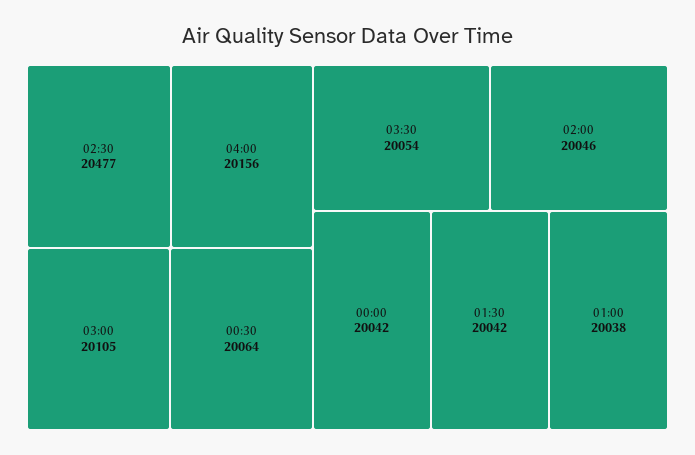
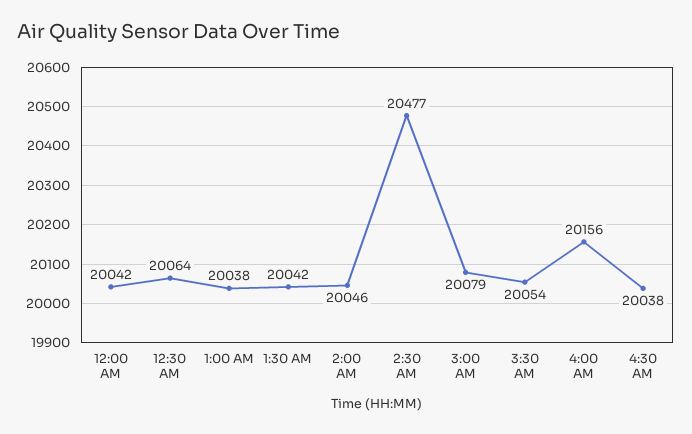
03:00: 20105 -> 20079
4:30 AM: none -> 20038

